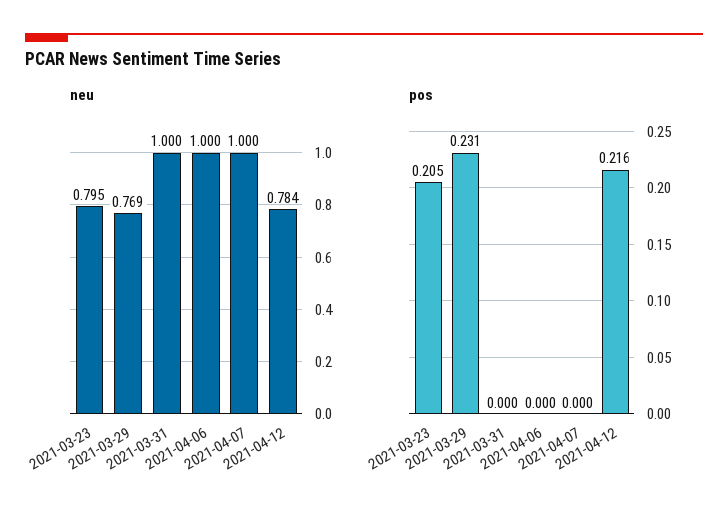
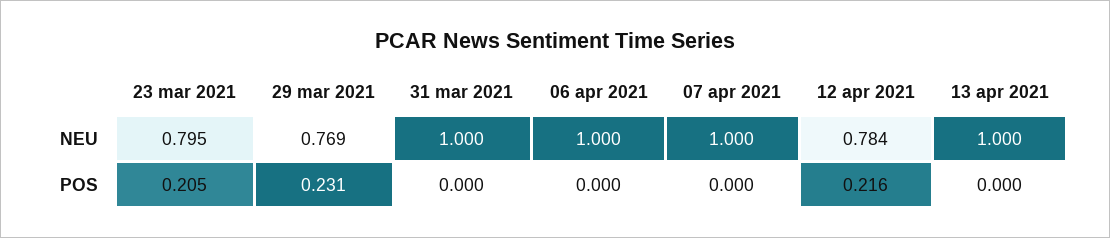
neu, 13 apr 2021: none -> 1
pos, 13 apr 2021: none -> 0

